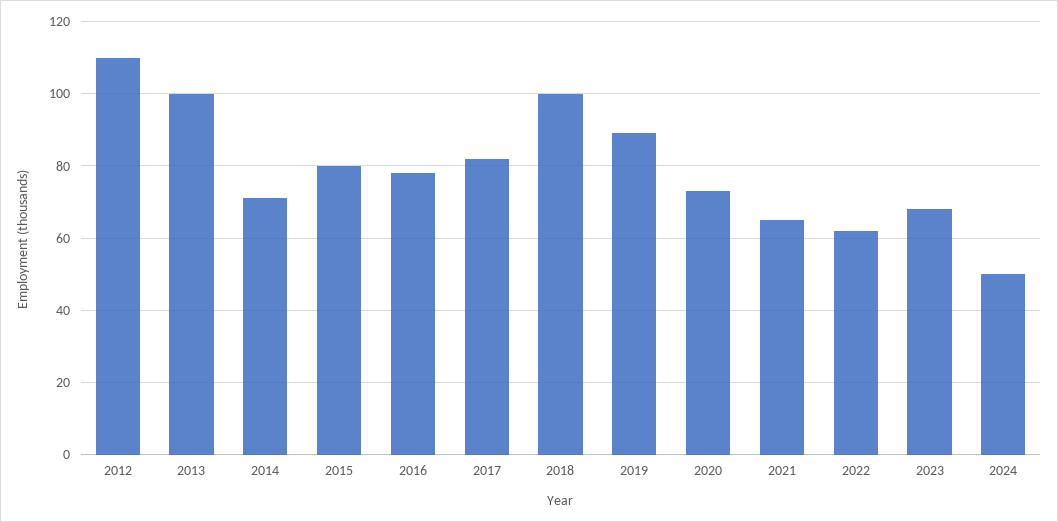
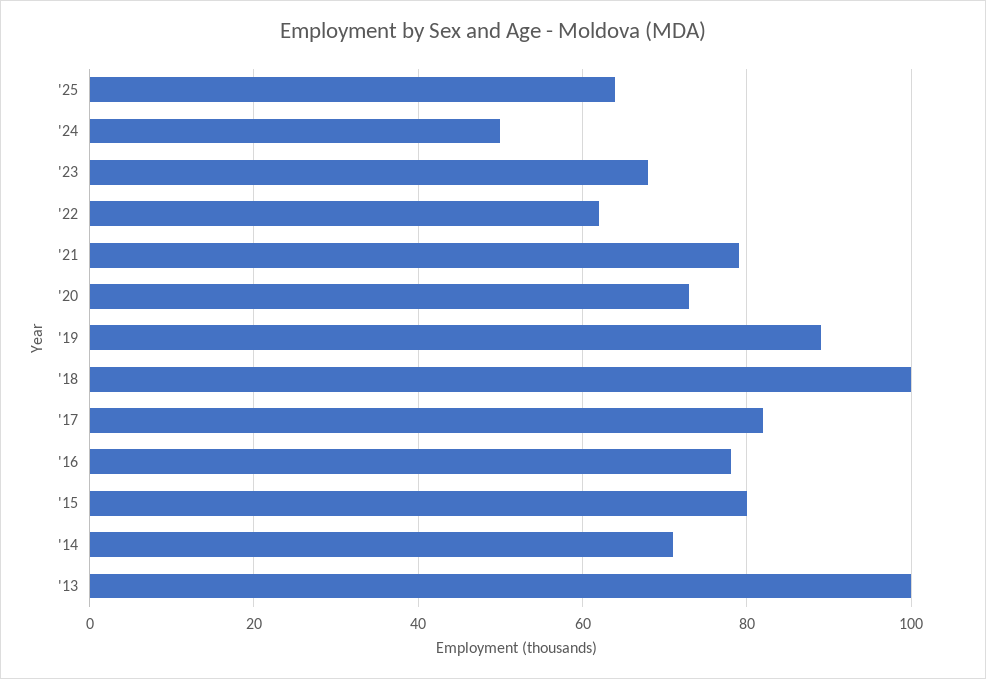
2012: 110 -> none
2021: 65 -> 80
'25: none -> 65

